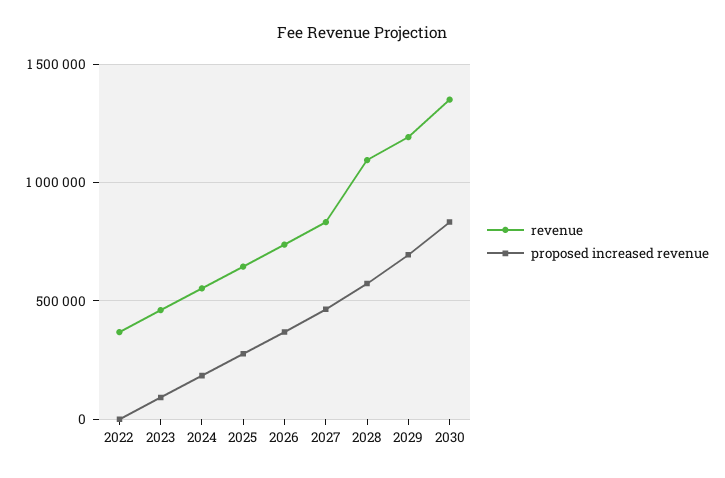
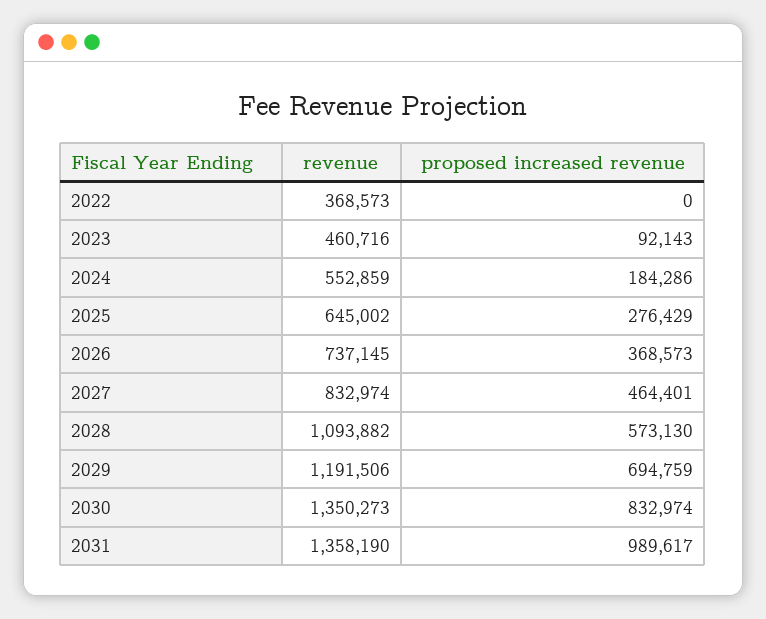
revenue, 2031: none -> 1358190
proposed increased revenue, 2031: none -> 989617

